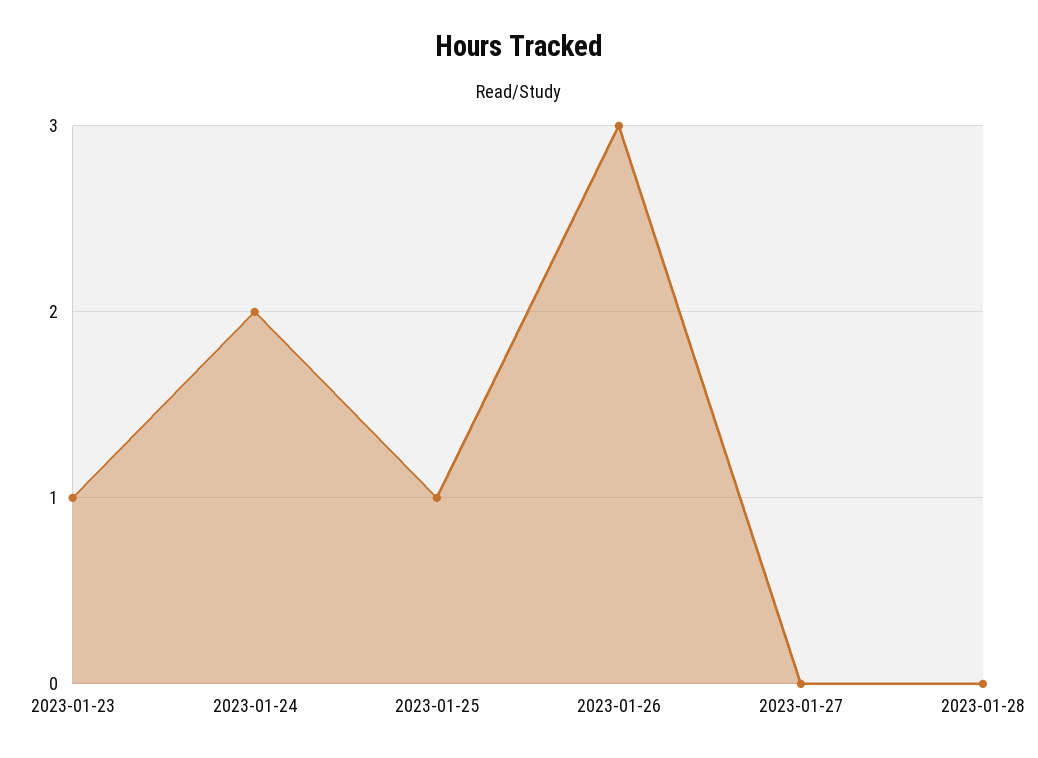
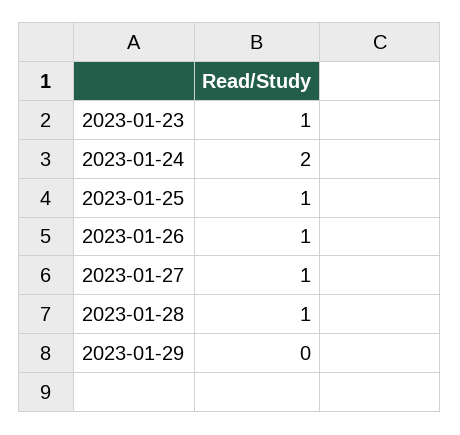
2023-01-26: 3 -> 1
2023-01-27: 0 -> 1
2023-01-28: 0 -> 1
2023-01-29: none -> 0

